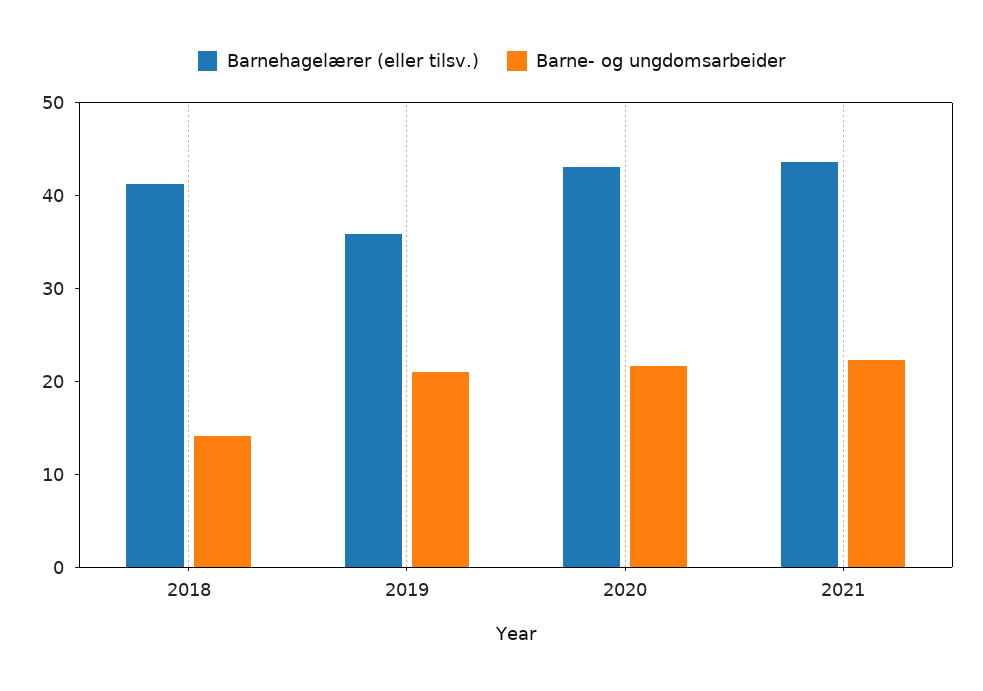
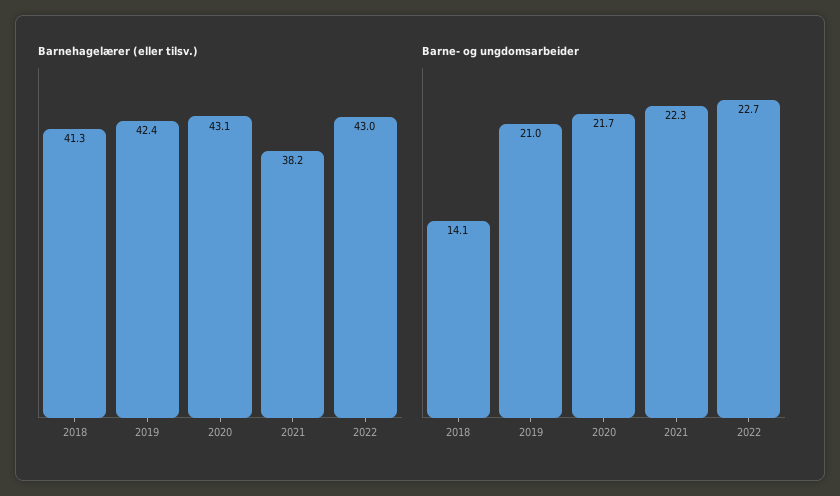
Barnehagelærer (eller tilsv.), 2019: 36 -> 42.4
Barnehagelærer (eller tilsv.), 2021: 44 -> 38.2
Barnehagelærer (eller tilsv.), 2022: none -> 43
Barne- og ungdomsarbeider, 2022: none -> 22.7

